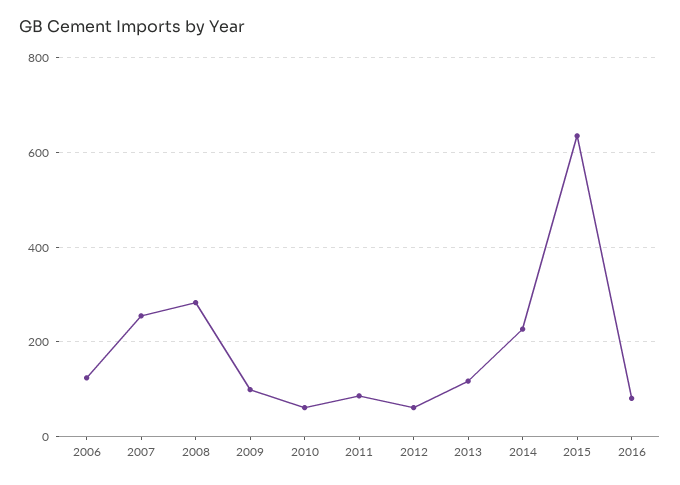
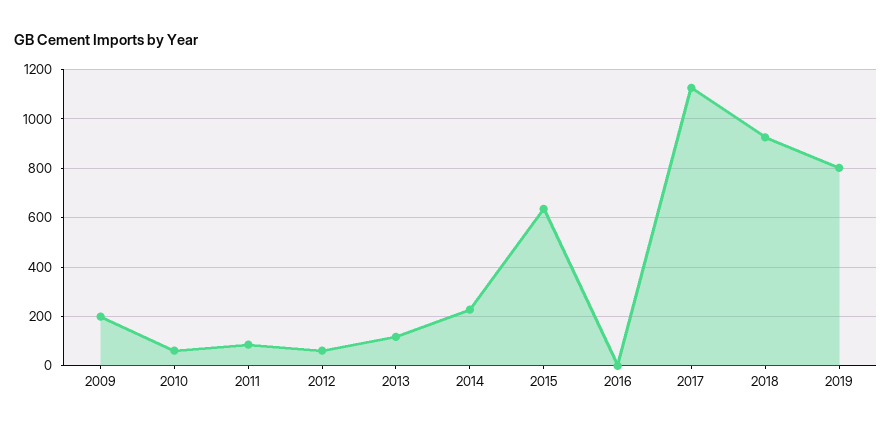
2006: 120 -> none
2007: 260 -> none
2008: 280 -> none
2009: 100 -> 200
2016: 80 -> 0
2017: none -> 1125
2018: none -> 925
2019: none -> 800

